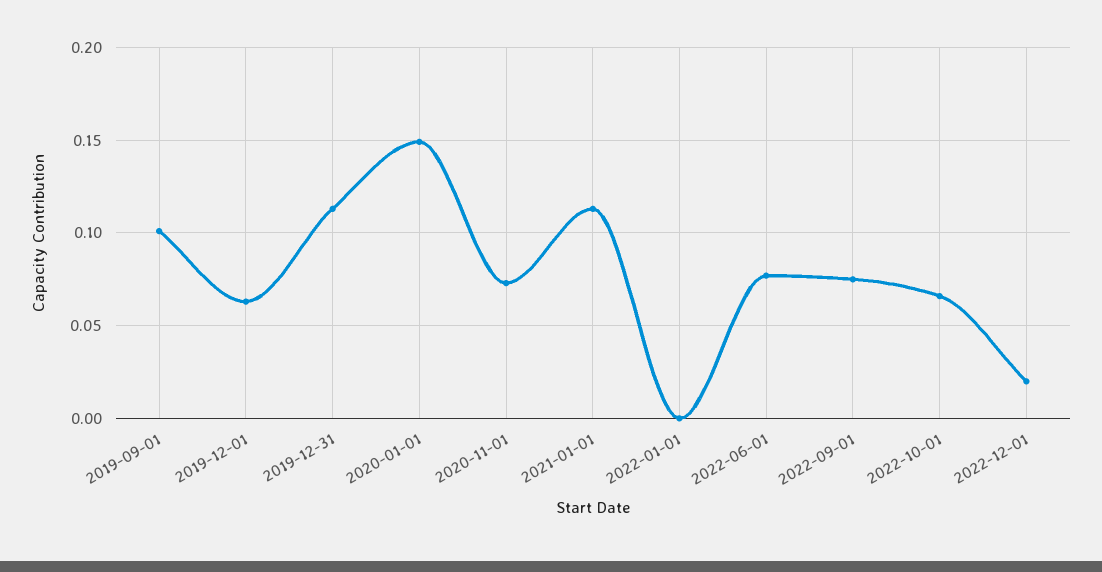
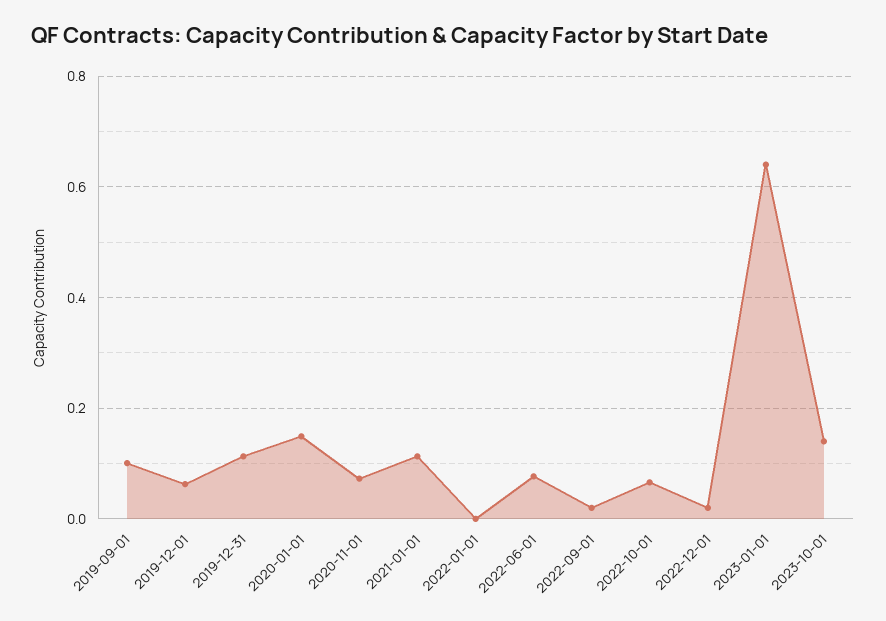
2022-09-01: 0.075 -> 0.02
2023-01-01: none -> 0.64
2023-10-01: none -> 0.14

